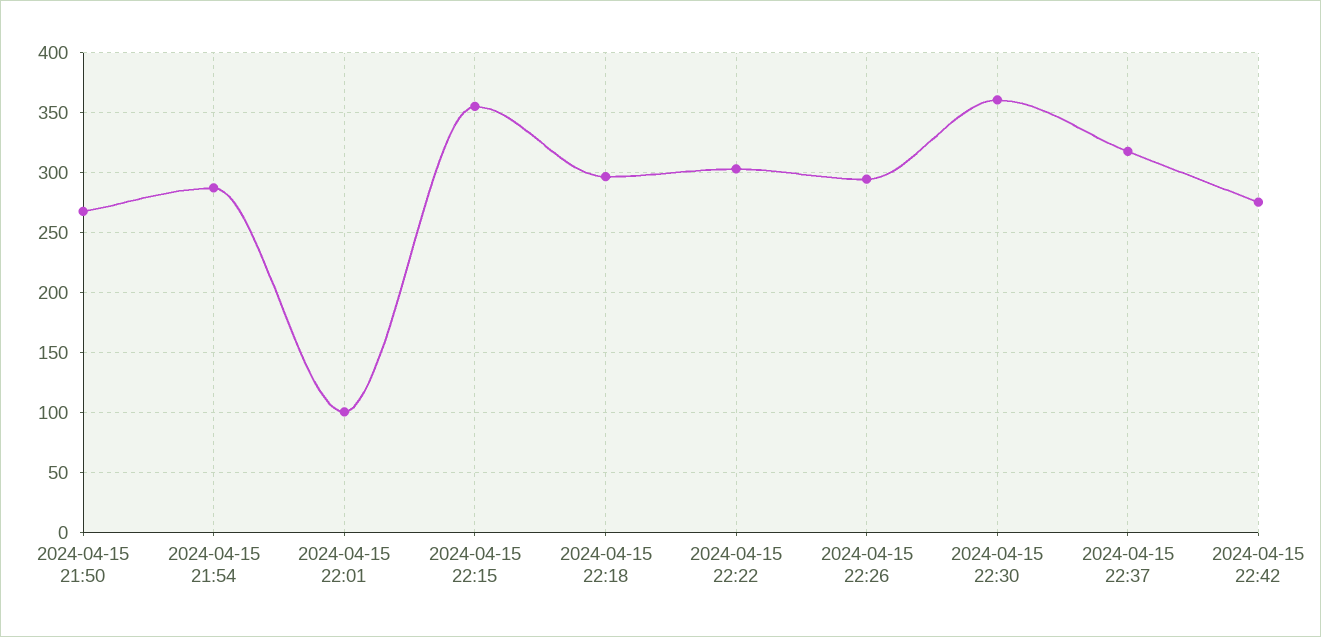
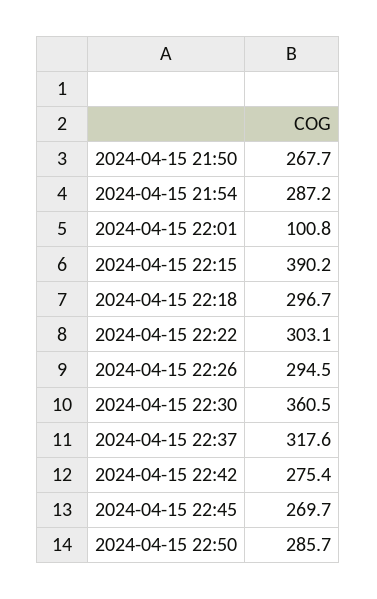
2024-04-15 22:15: 355 -> 390.2
2024-04-15 22:45: none -> 269.7
2024-04-15 22:50: none -> 285.7

